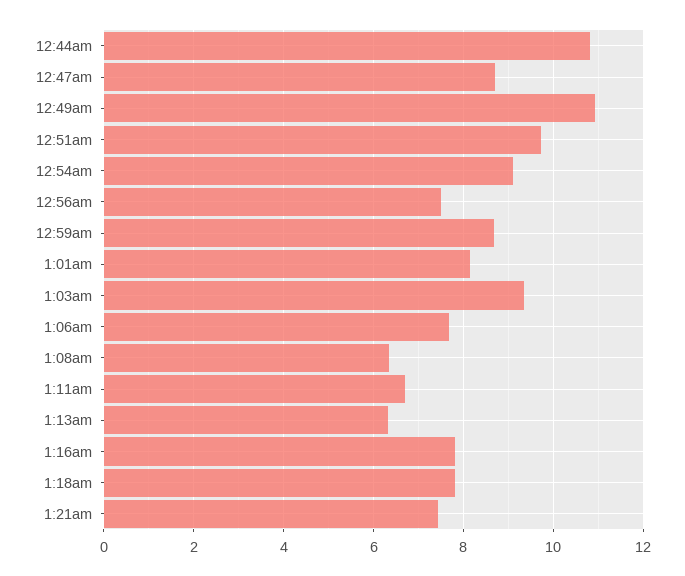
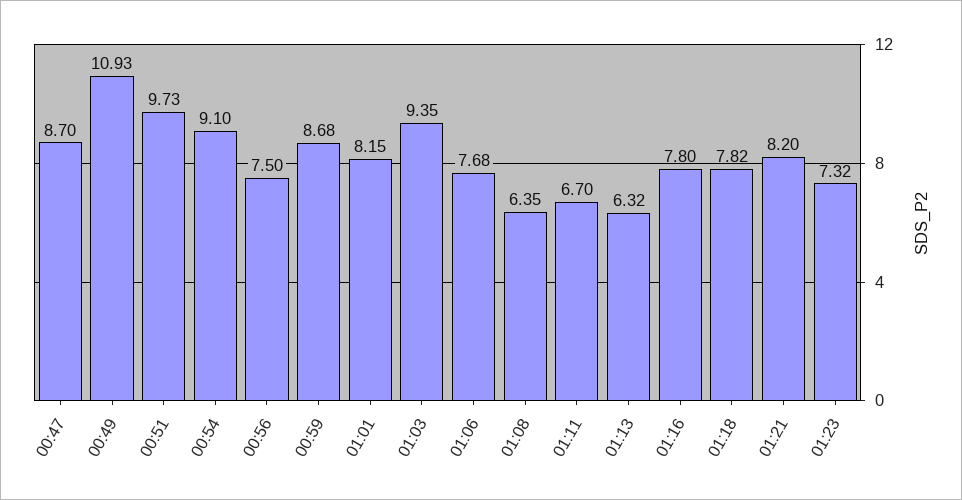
12:44am: 10.8 -> none
1:21am: 7.4 -> 8.2
01:23: none -> 7.32

